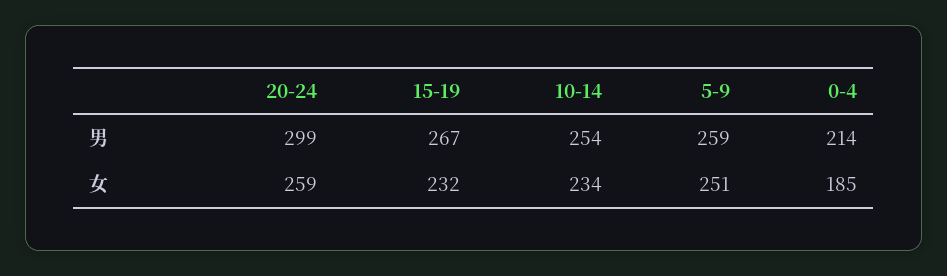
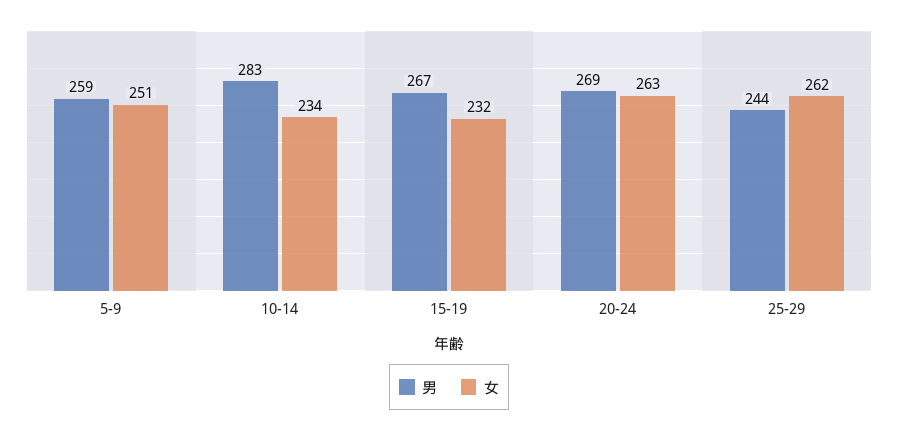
男, 20-24: 299 -> 269
男, 10-14: 254 -> 283
男, 0-4: 214 -> none
女, 20-24: 259 -> 263
女, 0-4: 185 -> none
男, 25-29: none -> 244
女, 25-29: none -> 262

